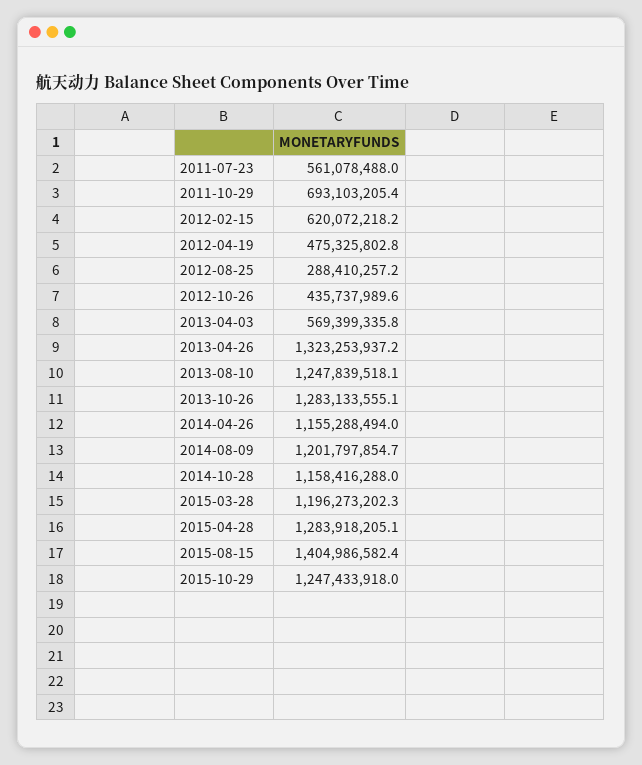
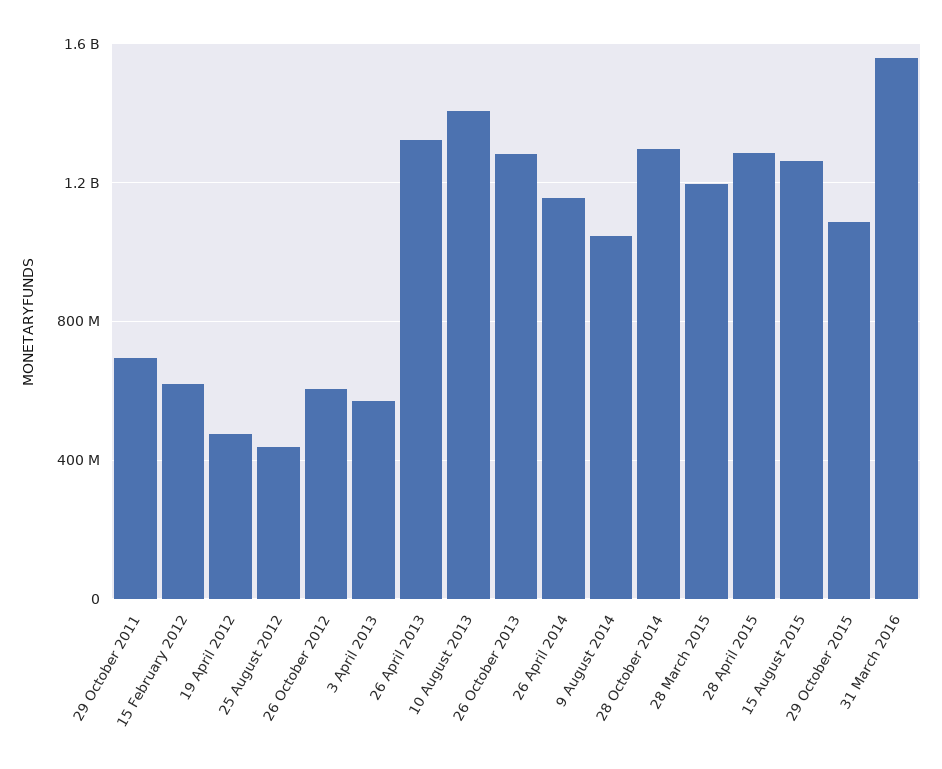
2011-07-23: 561078488 -> none
2012-08-25: 288410257.2 -> 450000000
2012-10-26: 435737989.6 -> 600000000
2013-08-10: 1247839518.1 -> 1400000000
2014-08-09: 1201797854.7 -> 1050000000
2014-10-28: 1158416288 -> 1300000000
2015-08-15: 1404986582.4 -> 1250000000
2015-10-29: 1247433918 -> 1100000000
31 March 2016: none -> 1550000000

